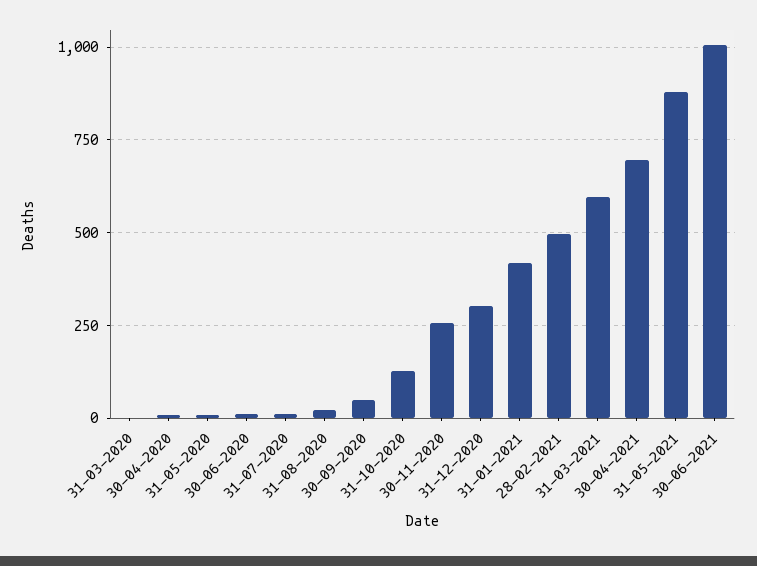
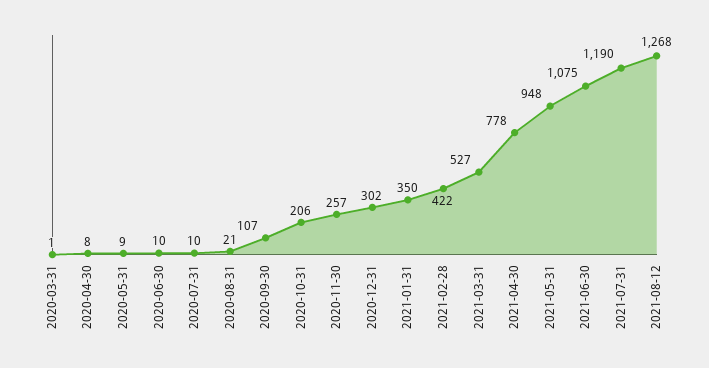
30-09-2020: 50 -> 107
31-10-2020: 125 -> 206
31-01-2021: 425 -> 350
28-02-2021: 500 -> 422
31-03-2021: 600 -> 527
30-04-2021: 700 -> 778
31-05-2021: 875 -> 948
30-06-2021: 1000 -> 1075
2021-07-31: none -> 1190
2021-08-12: none -> 1268

